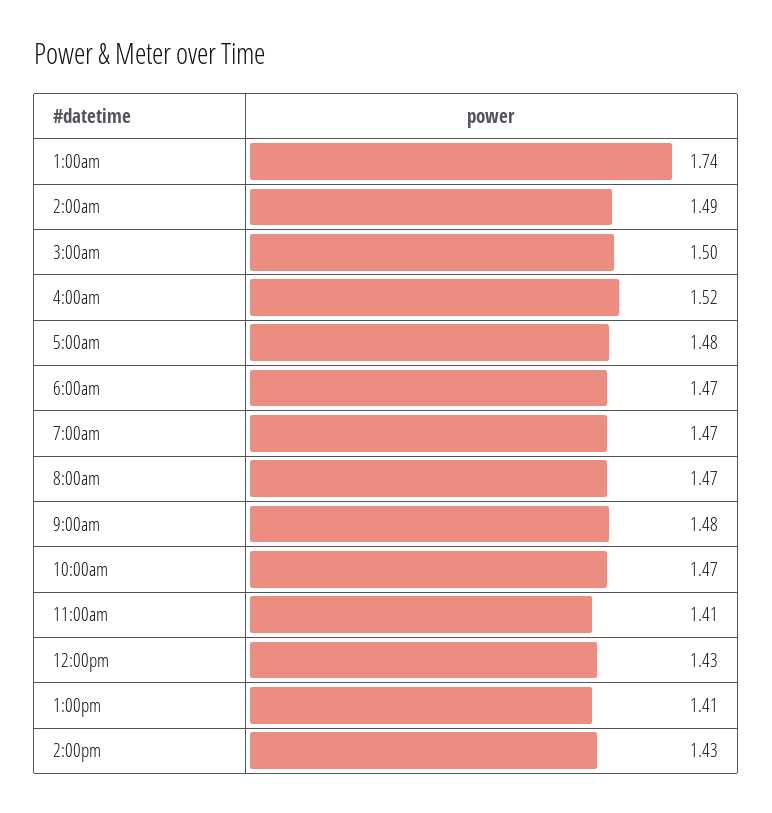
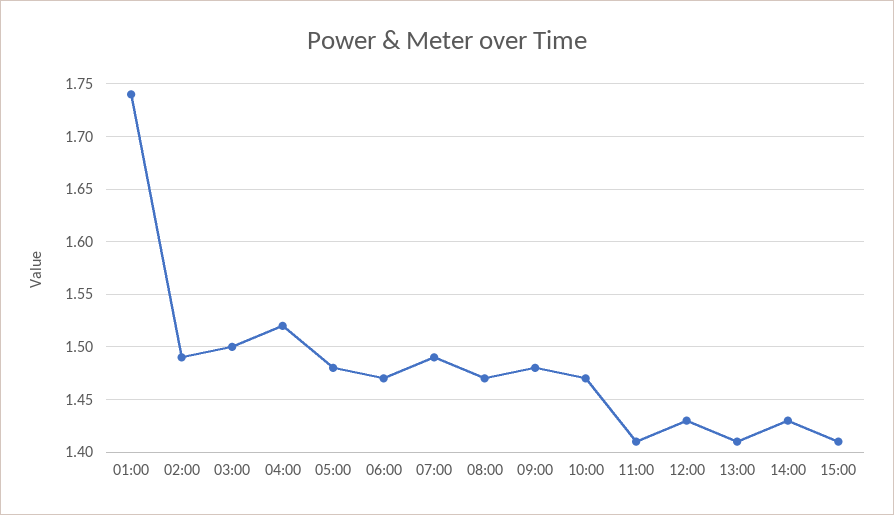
7:00am: 1.47 -> 1.49
15:00: none -> 1.41

